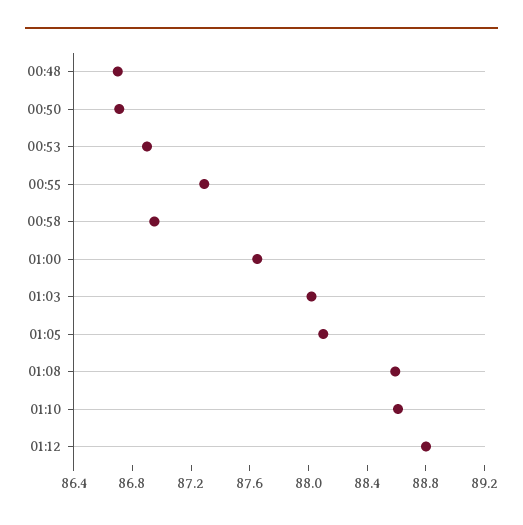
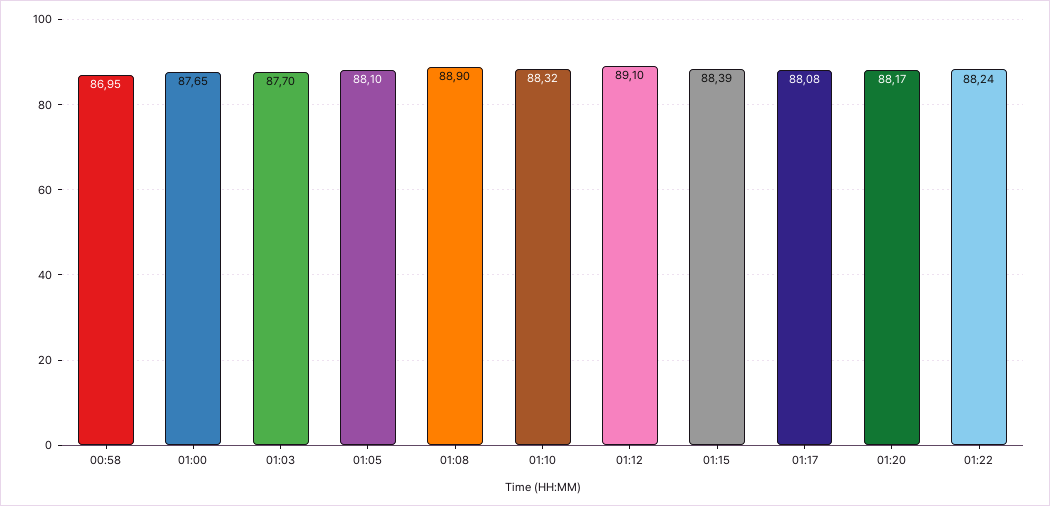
00:48: 86.7 -> none
00:50: 86.7 -> none
00:53: 86.9 -> none
00:55: 87.3 -> none
01:03: 88 -> 87.7
01:08: 88.6 -> 88.9
01:10: 88.6 -> 88.32
01:12: 88.8 -> 89.1
01:15: none -> 88.39
01:17: none -> 88.08
01:20: none -> 88.17
01:22: none -> 88.24

